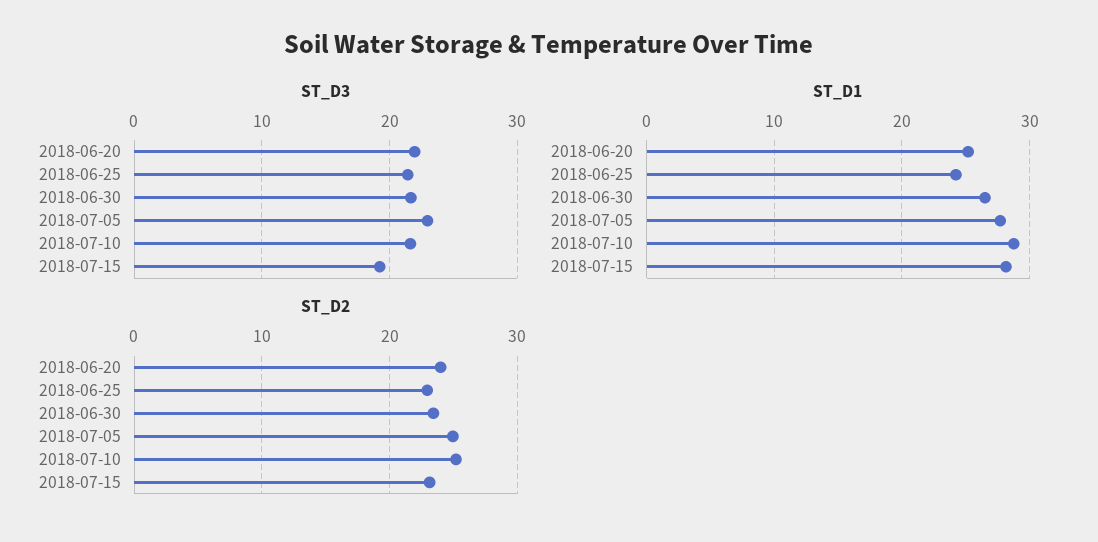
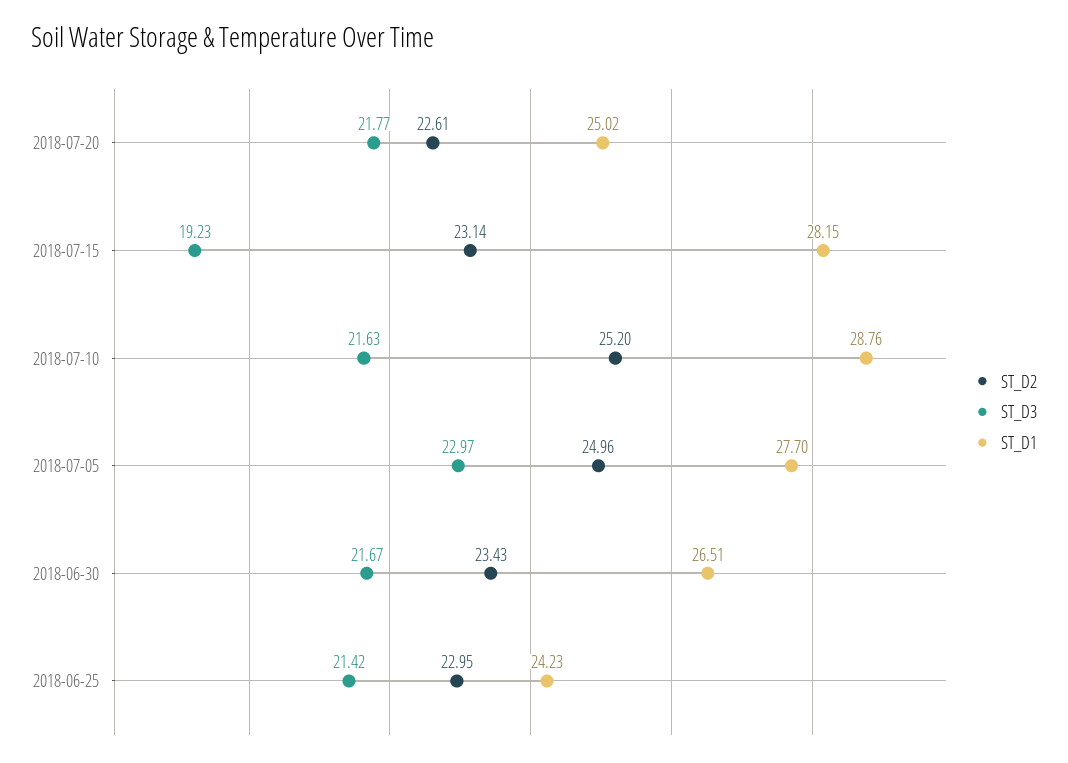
ST_D3, 2018-06-20: 22 -> none
ST_D1, 2018-06-20: 25 -> none
ST_D2, 2018-06-20: 24 -> none
ST_D2, 2018-07-20: none -> 22.61
ST_D3, 2018-07-20: none -> 21.77
ST_D1, 2018-07-20: none -> 25.02

